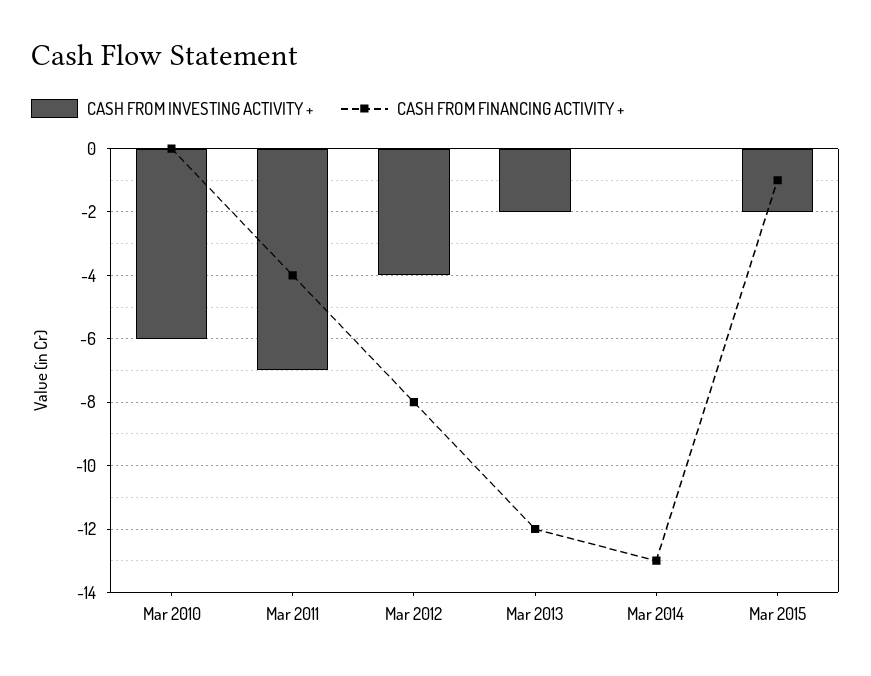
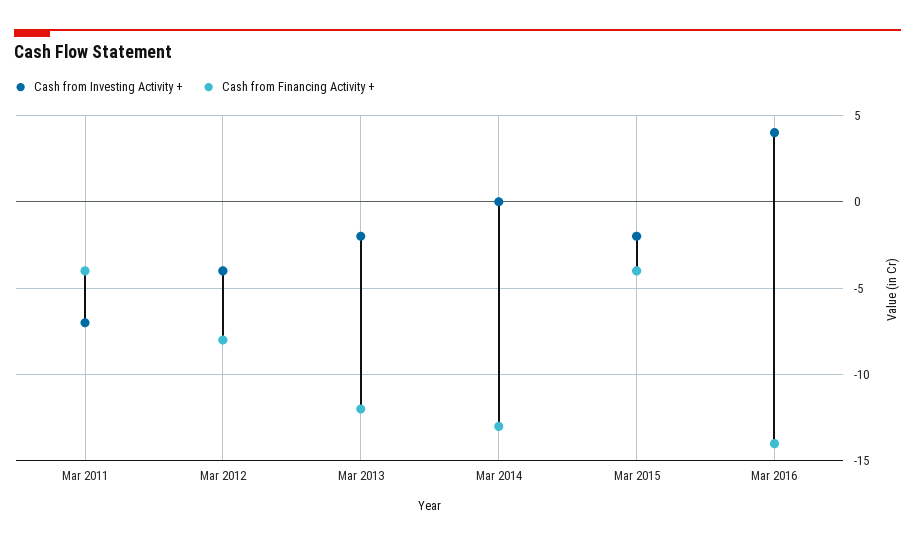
CASH FROM INVESTING ACTIVITY +, Mar 2010: -6 -> none
CASH FROM FINANCING ACTIVITY +, Mar 2010: 0 -> none
CASH FROM FINANCING ACTIVITY +, Mar 2015: -1 -> -4
CASH FROM INVESTING ACTIVITY +, Mar 2016: none -> 4
CASH FROM FINANCING ACTIVITY +, Mar 2016: none -> -14

